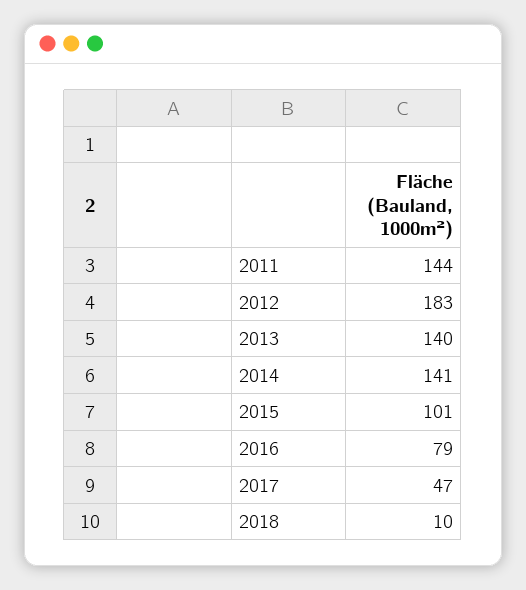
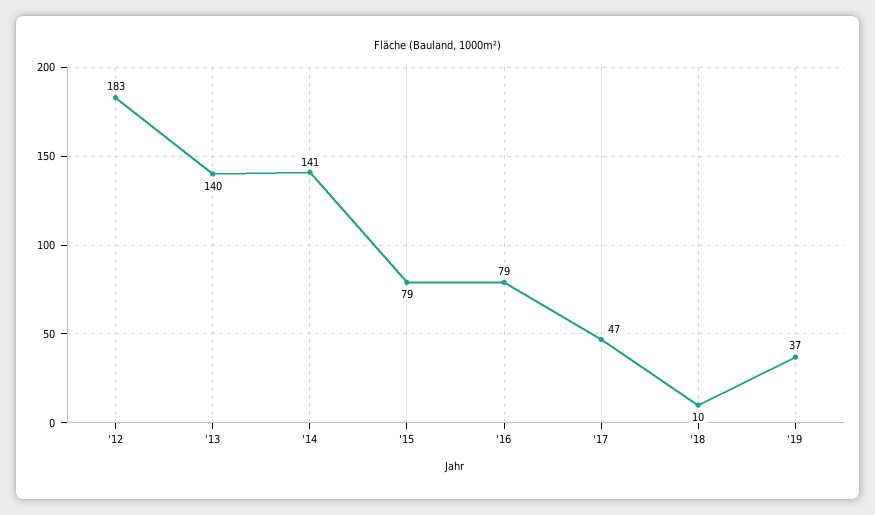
2011: 144 -> none
2015: 101 -> 79
'19: none -> 37

